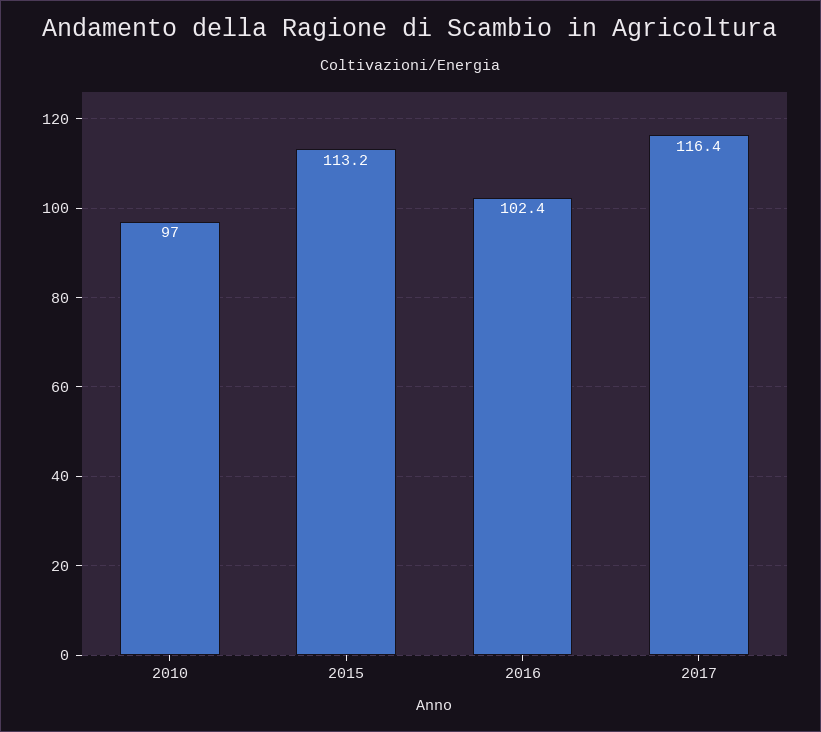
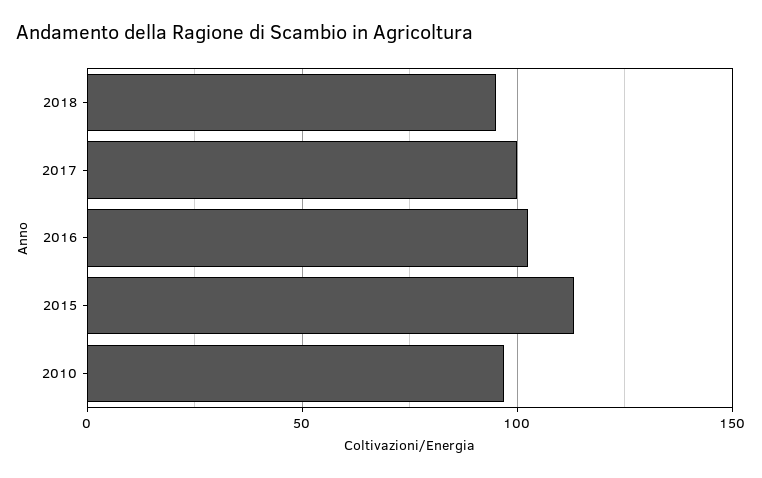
2017: 116.4 -> 100
2018: none -> 95

